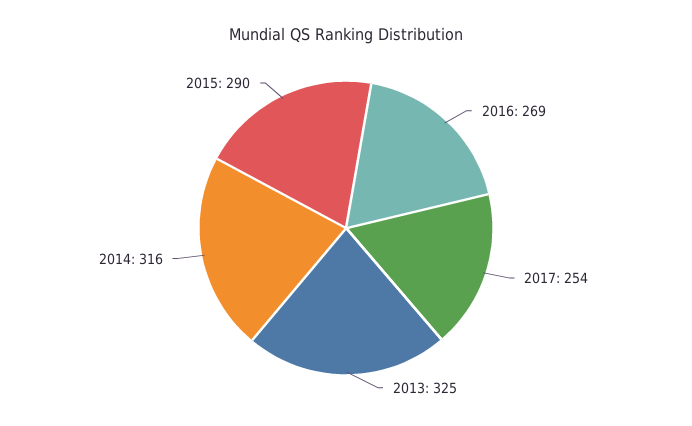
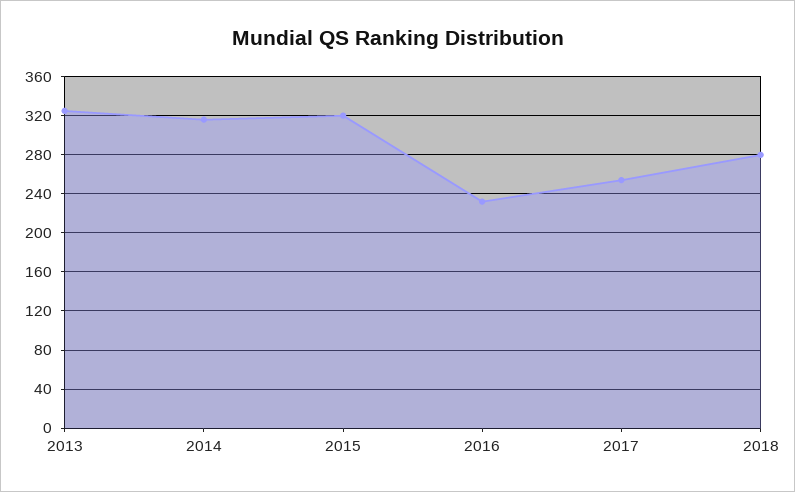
2016: 269 -> 230
2015: 290 -> 320
2018: none -> 280

